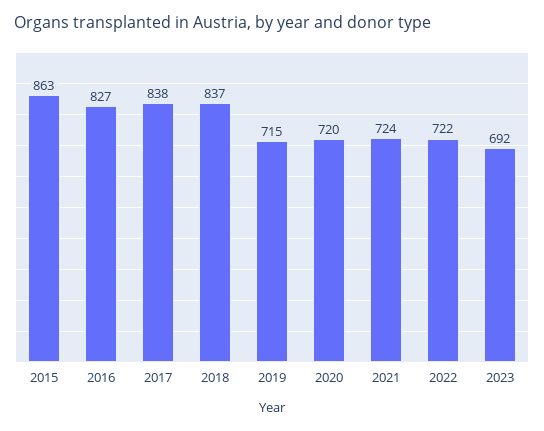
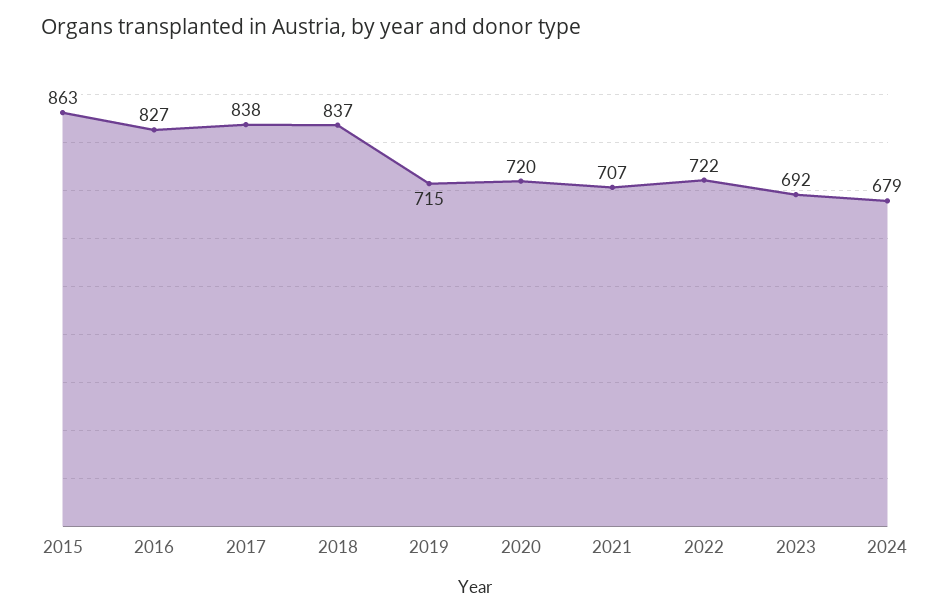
2021: 724 -> 707
2024: none -> 679

